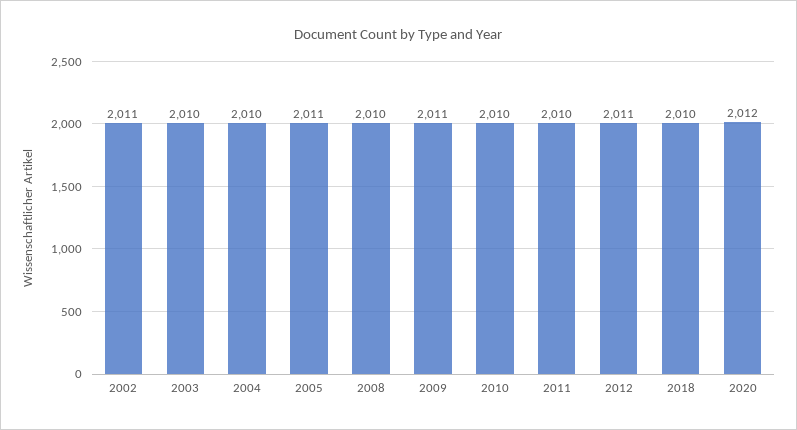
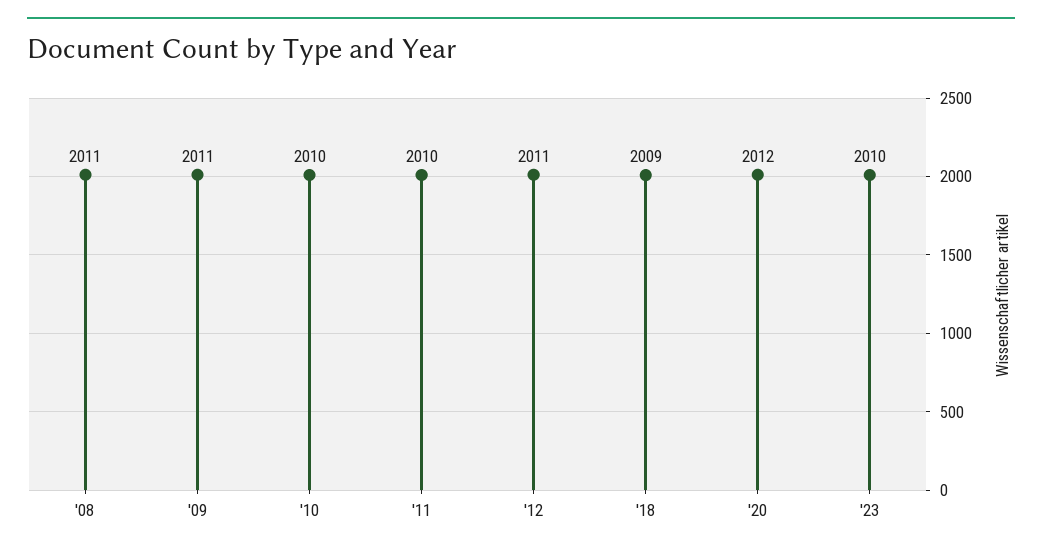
2002: 2011 -> none
2003: 2010 -> none
2004: 2010 -> none
2005: 2011 -> none
2008: 2010 -> 2011
2018: 2010 -> 2009
'23: none -> 2010

